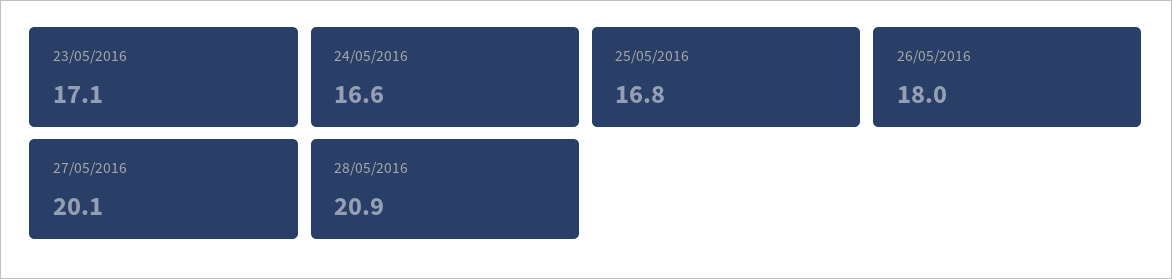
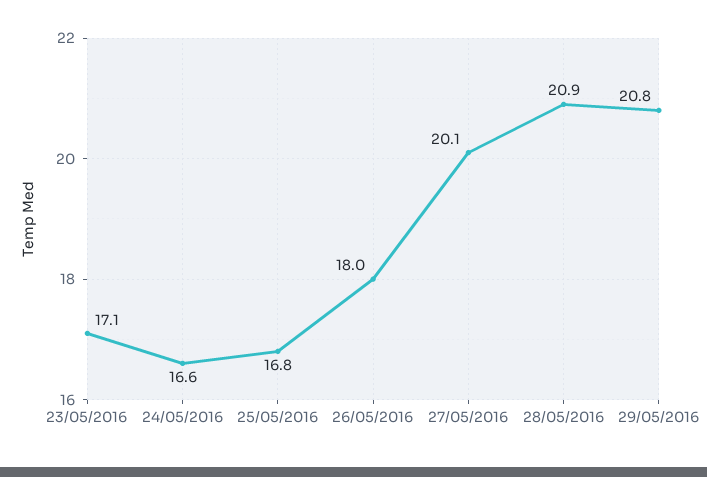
29/05/2016: none -> 20.8

